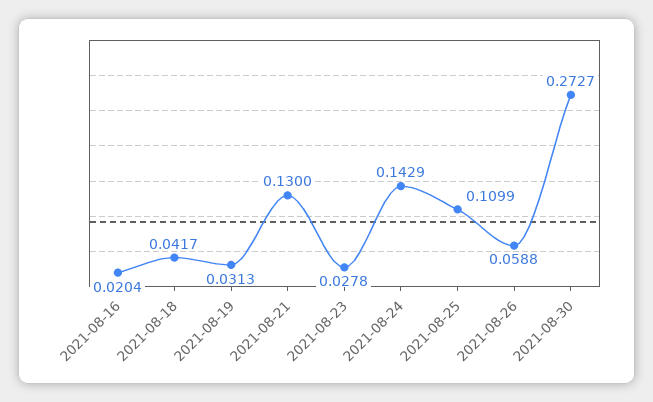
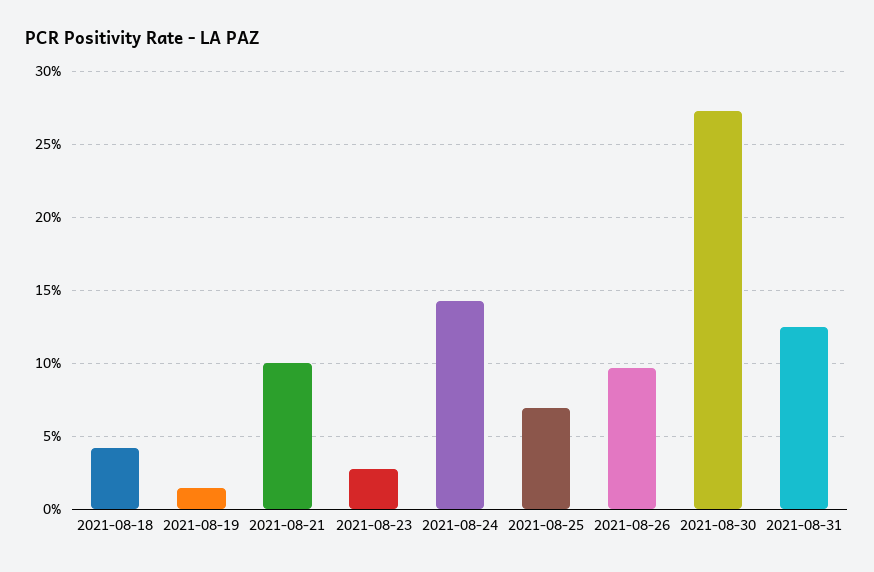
2021-08-16: 0.0204 -> none
2021-08-19: 0.0313 -> 0.015
2021-08-21: 0.13 -> 0.1
2021-08-25: 0.1099 -> 0.07
2021-08-26: 0.0588 -> 0.095
2021-08-31: none -> 0.125

